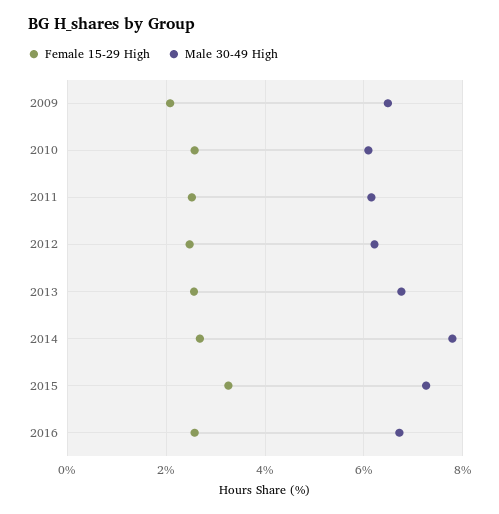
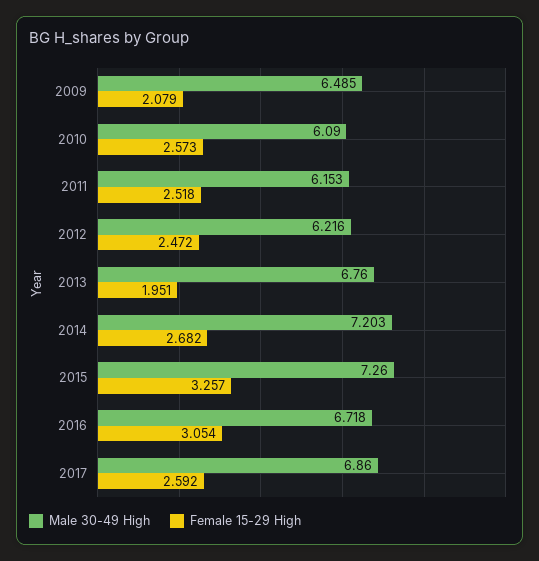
Female 15-29 High, 2013: 2.6 -> 1.951
Male 30-49 High, 2014: 7.8 -> 7.203
Female 15-29 High, 2016: 2.6 -> 3.054
Male 30-49 High, 2017: none -> 6.86
Female 15-29 High, 2017: none -> 2.592

